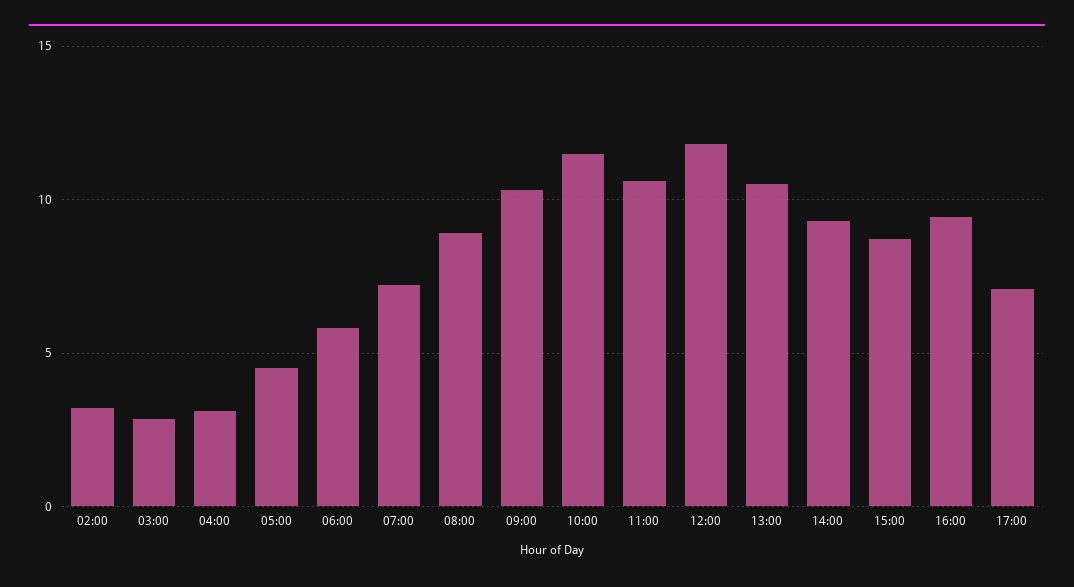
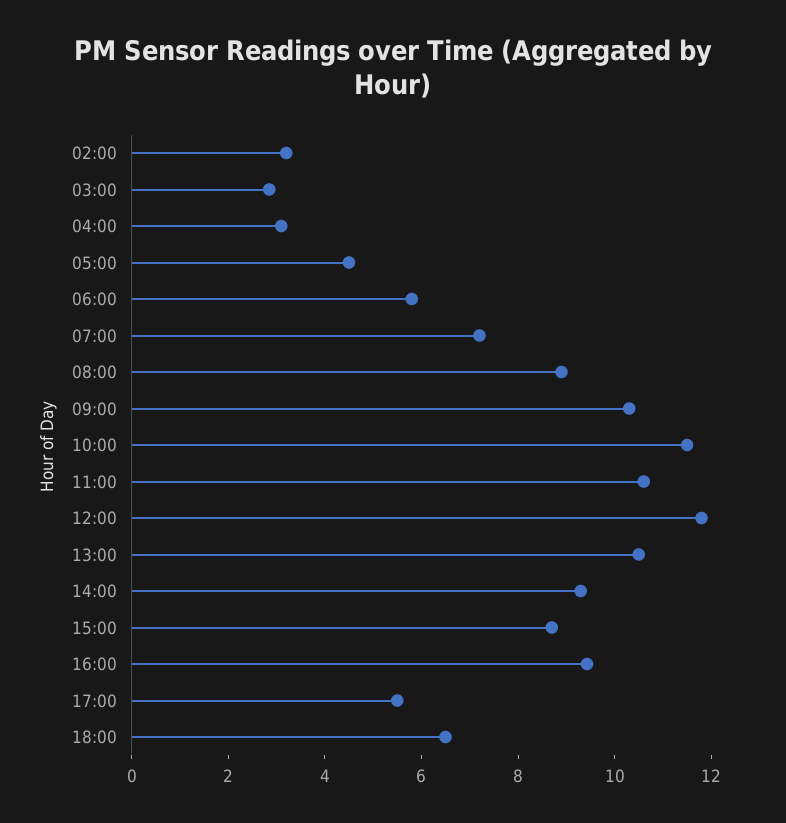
17:00: 7 -> 5.5
18:00: none -> 6.5

